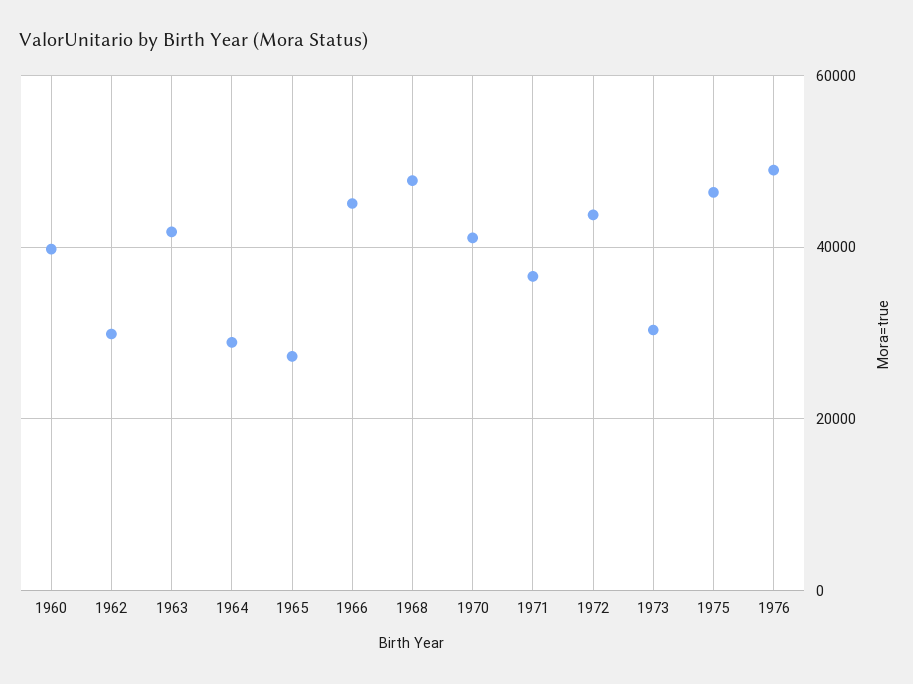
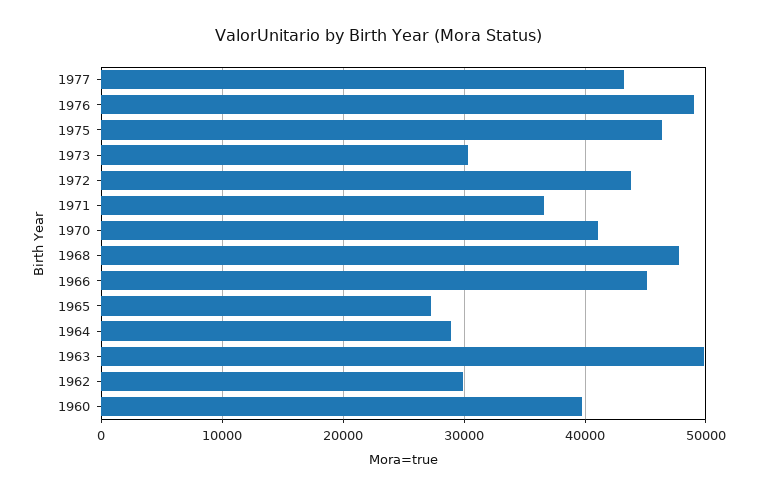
1963: 42000 -> 50000
1977: none -> 43000

